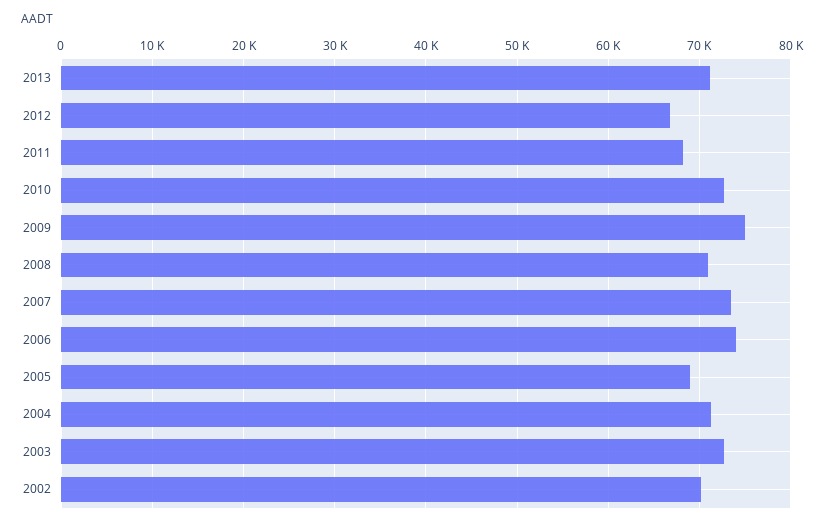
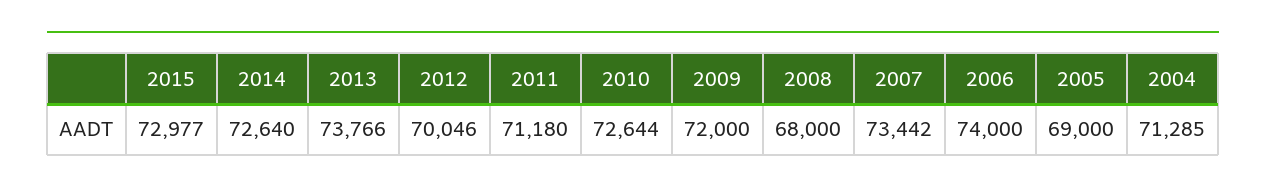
2013: 71000 -> 73766
2012: 67000 -> 70046
2011: 68000 -> 71180
2009: 75000 -> 72000
2008: 71000 -> 68000
2003: 73000 -> none
2002: 70000 -> none
2015: none -> 72977
2014: none -> 72640

